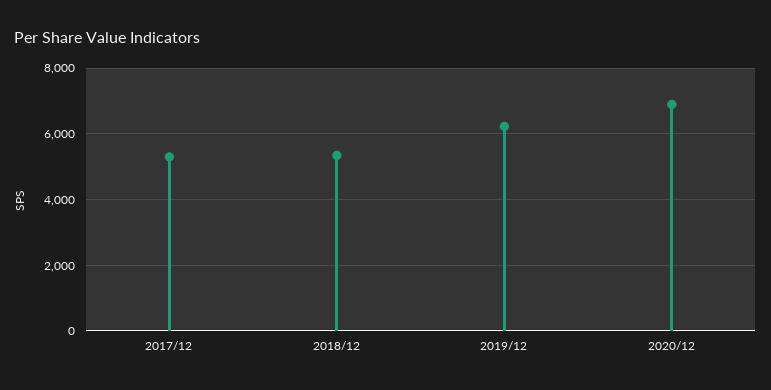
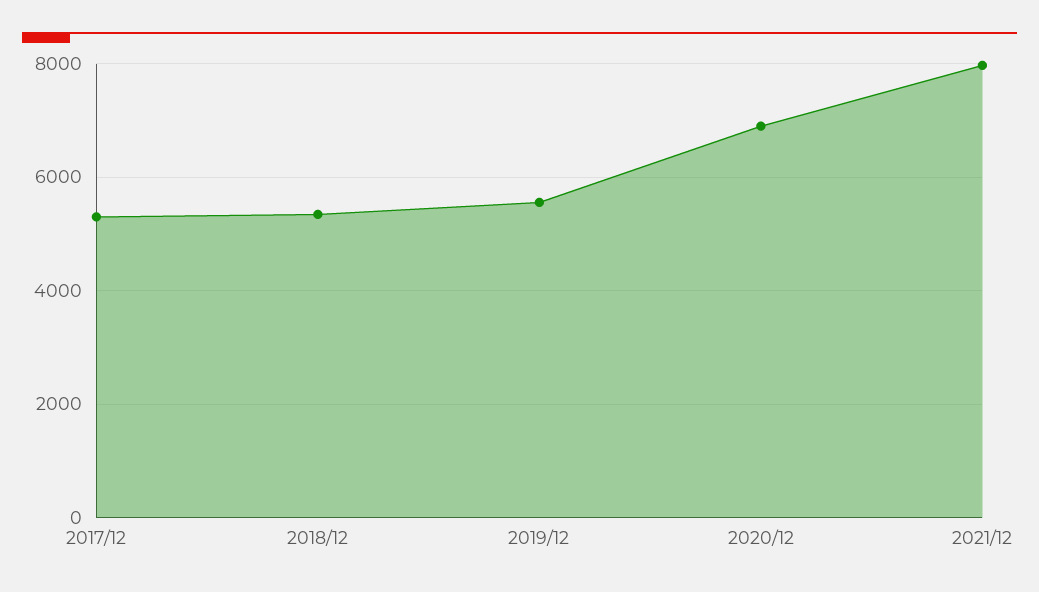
2019/12: 6200 -> 5600
2021/12: none -> 8000

